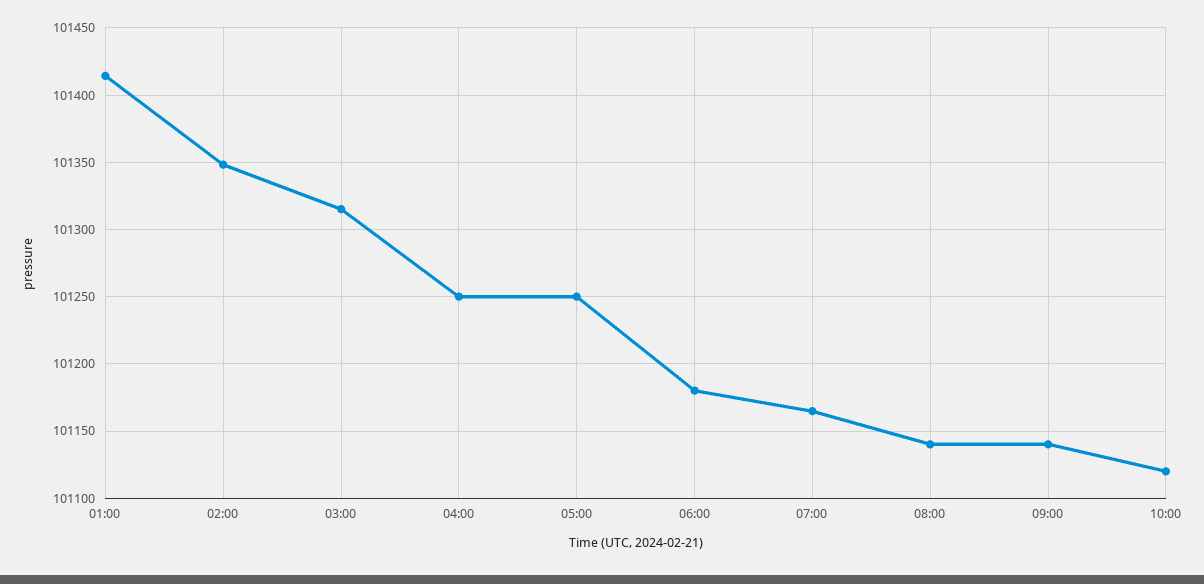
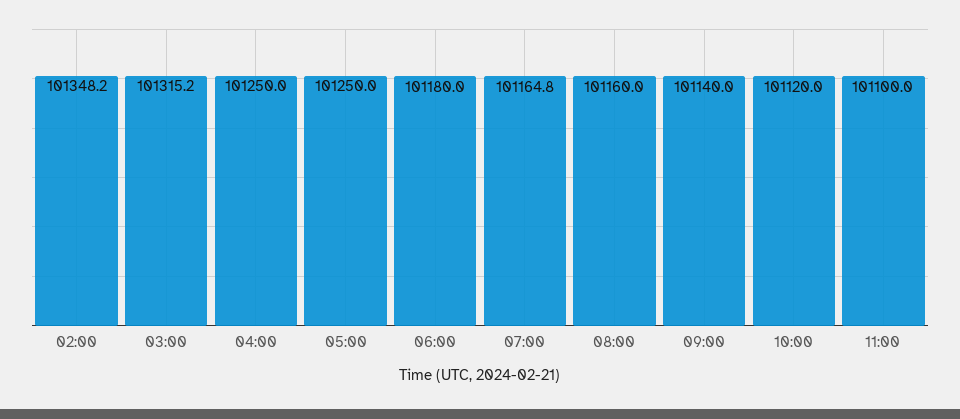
01:00: 101415 -> none
08:00: 101140 -> 101160
11:00: none -> 101100

